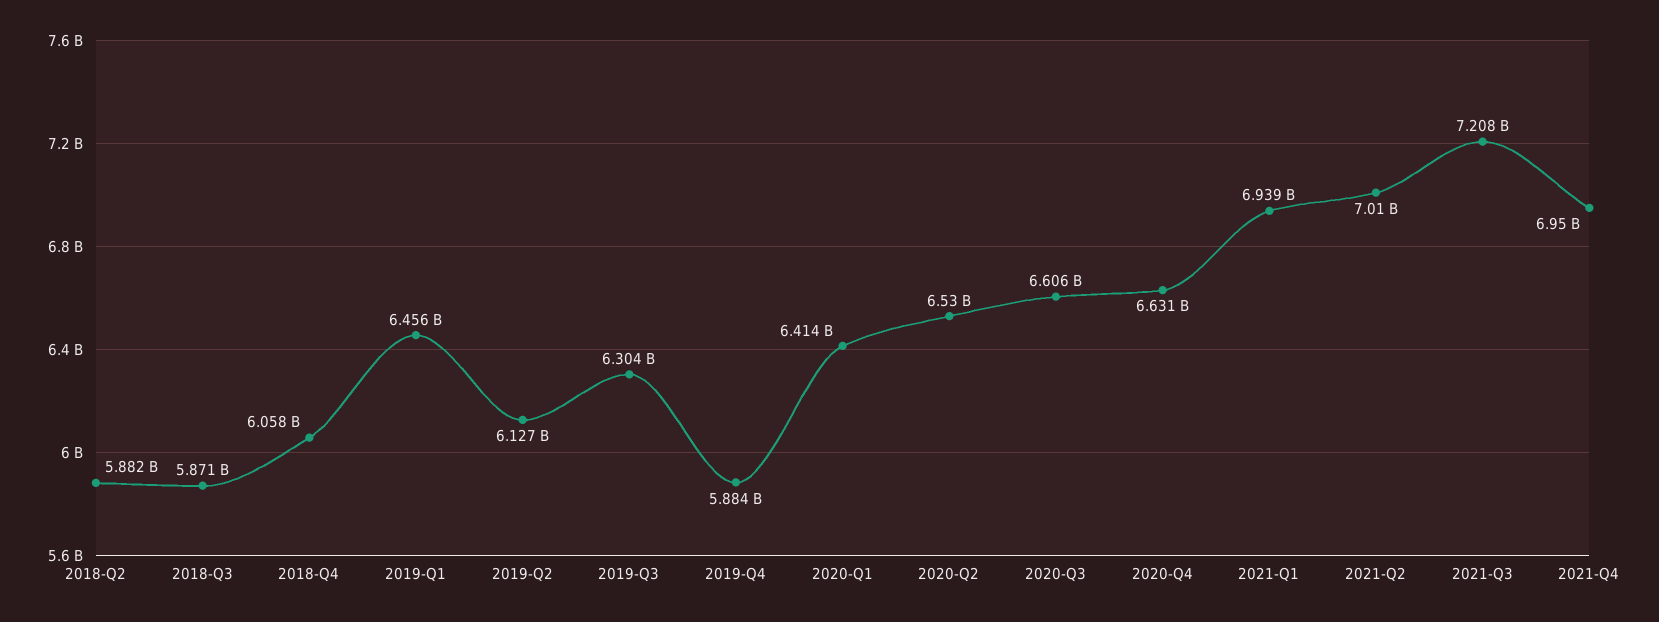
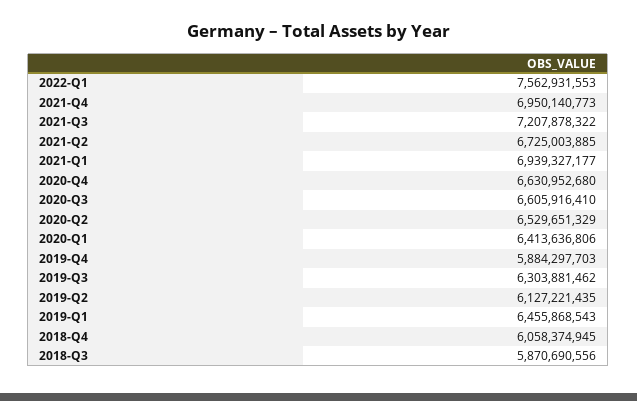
2018-Q2: 5882000000 -> none
2021-Q2: 7010000000 -> 6725003885
2022-Q1: none -> 7562931553

